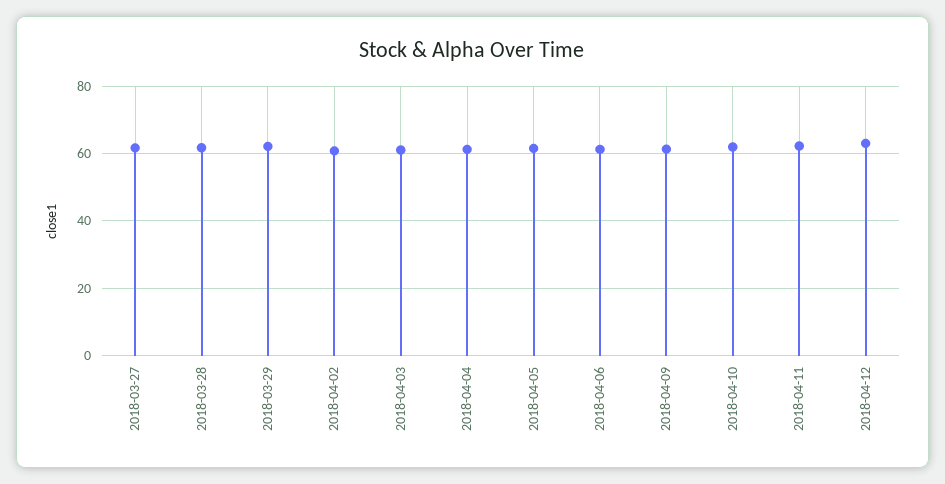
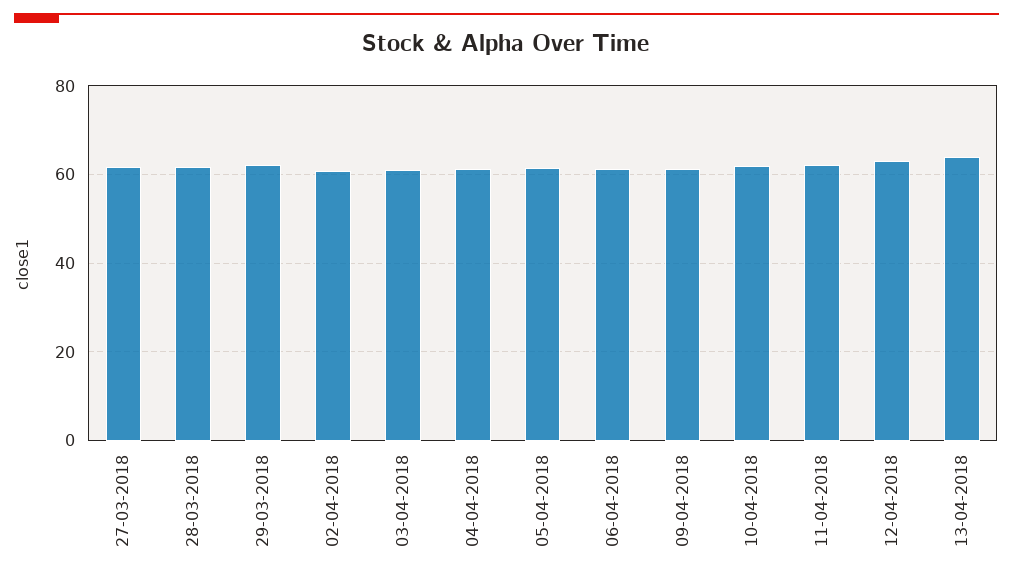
13-04-2018: none -> 64

